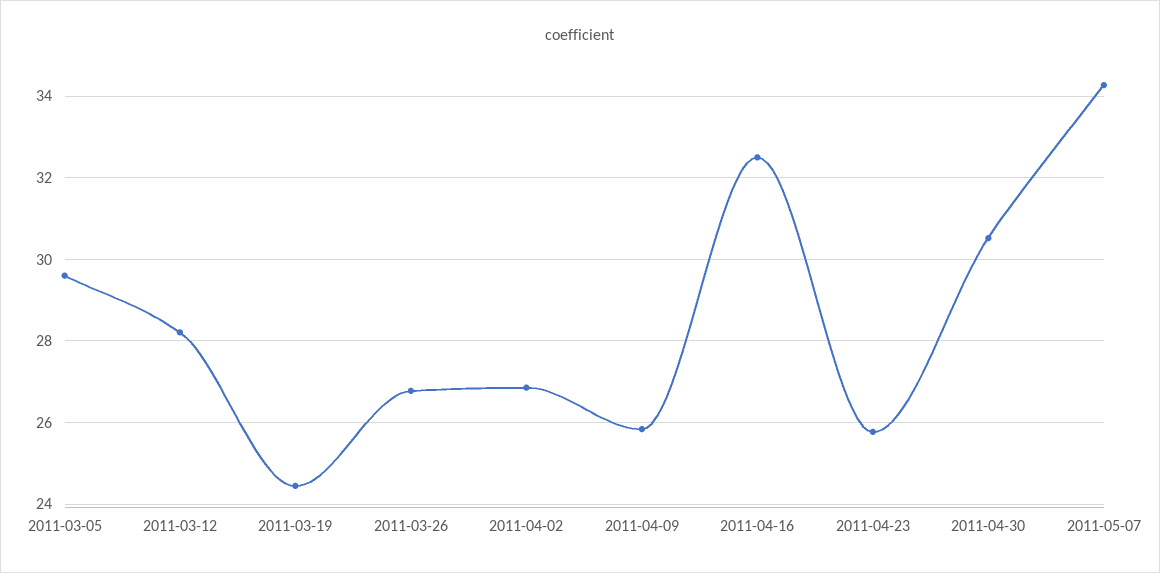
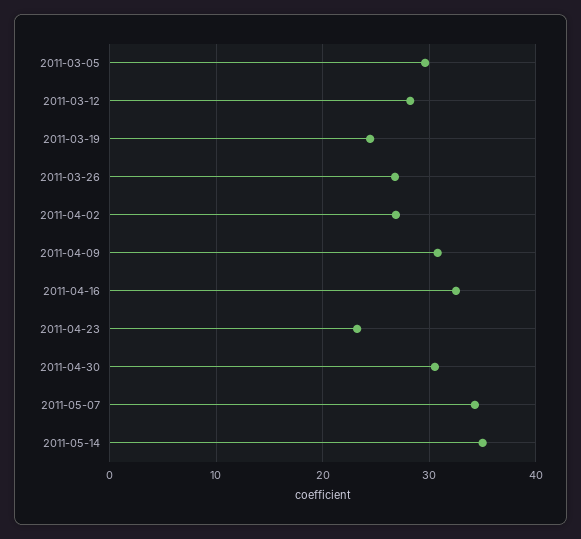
2011-04-09: 25.8 -> 31
2011-04-23: 25.8 -> 23
2011-05-14: none -> 35

